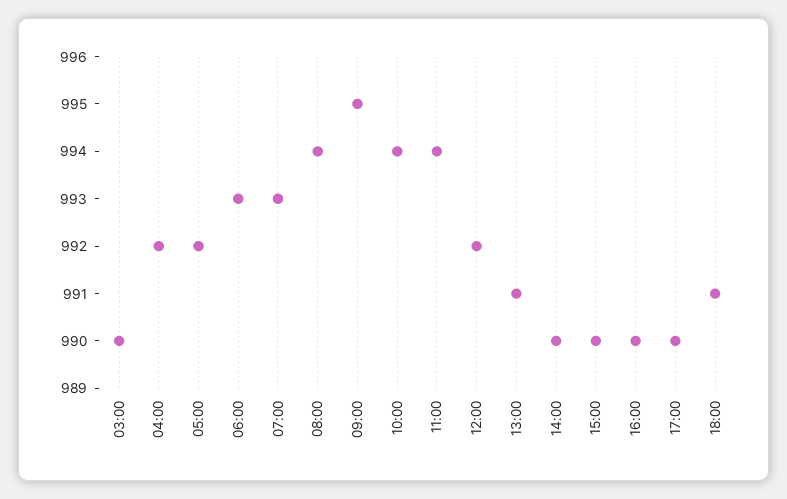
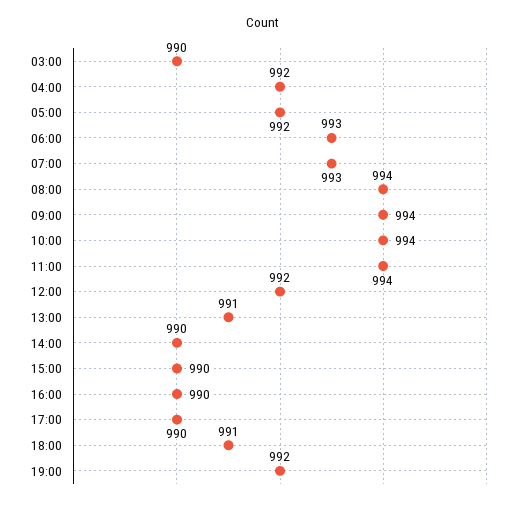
09:00: 995 -> 994
19:00: none -> 992

